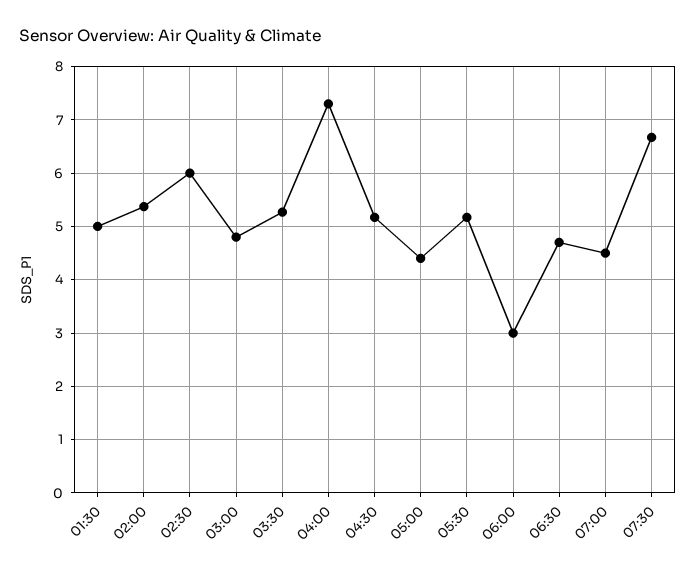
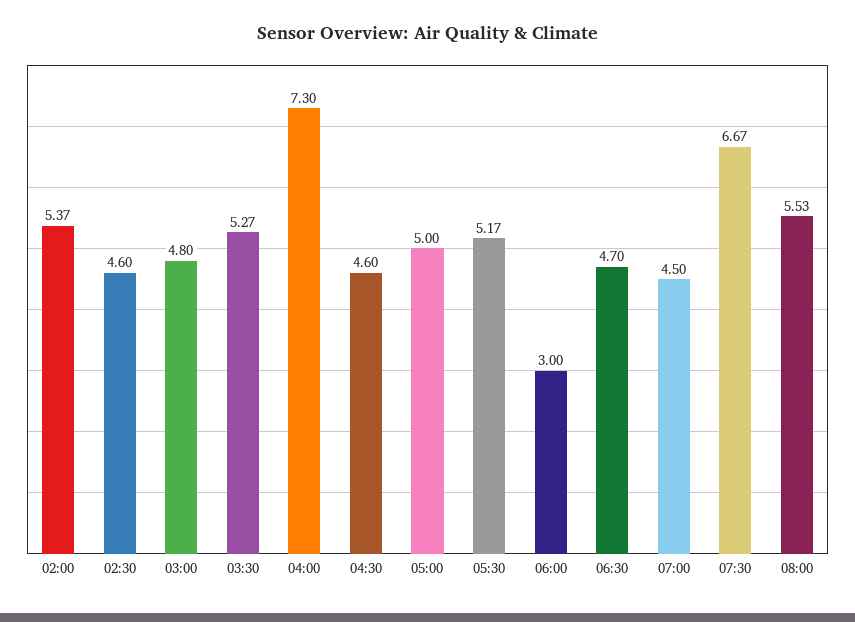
01:30: 5 -> none
02:30: 6 -> 4.6
04:30: 5.2 -> 4.6
05:00: 4.4 -> 5
08:00: none -> 5.53

